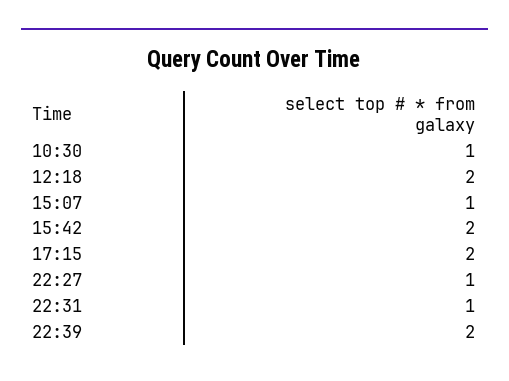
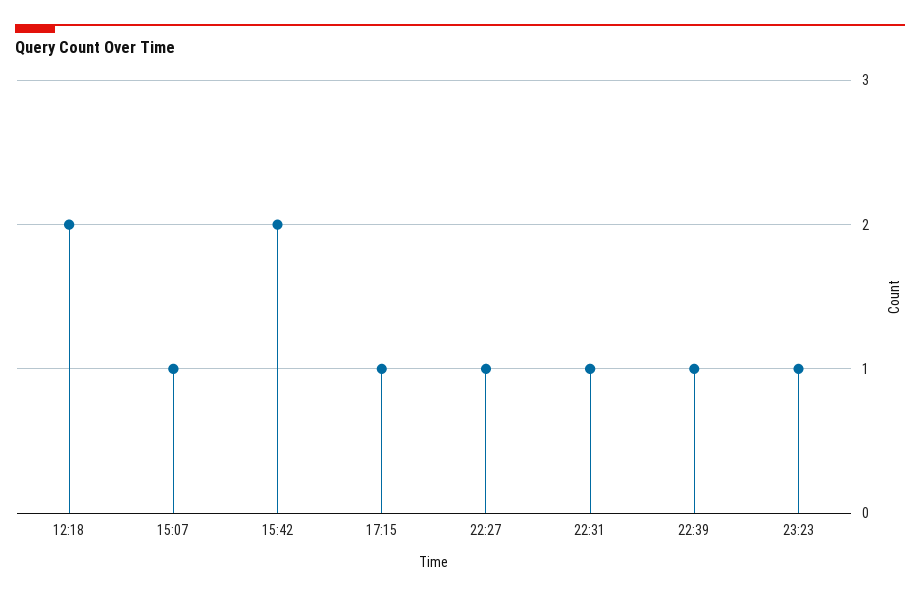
10:30: 1 -> none
17:15: 2 -> 1
22:39: 2 -> 1
23:23: none -> 1

